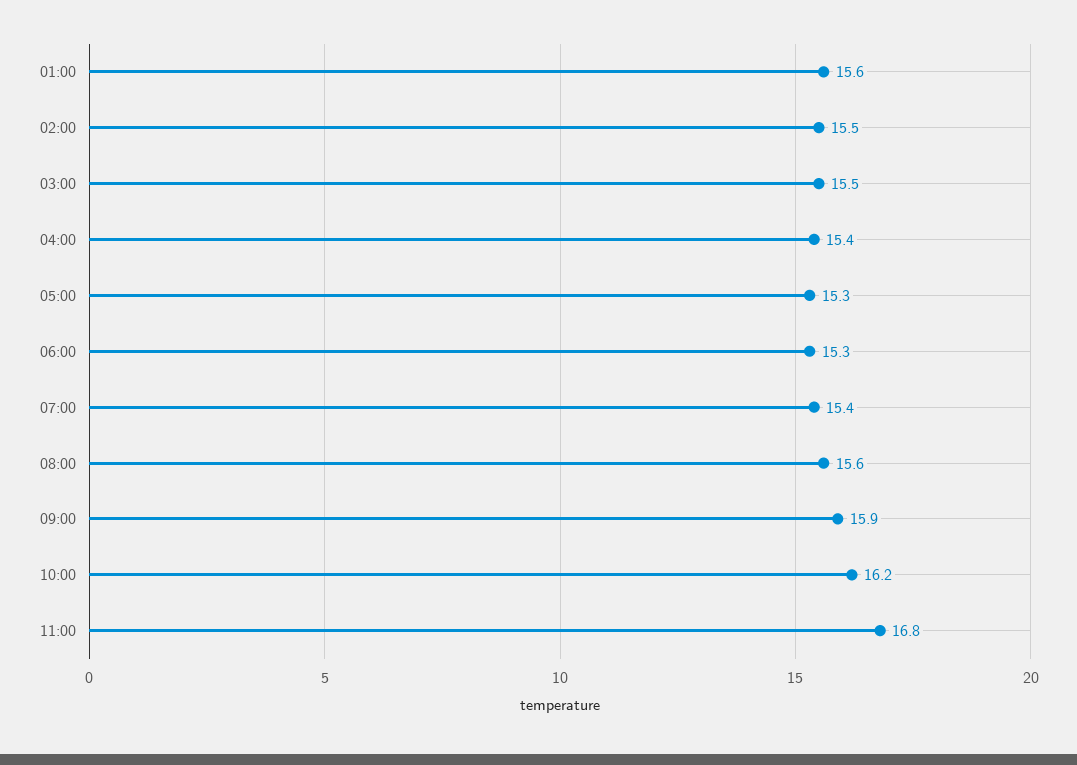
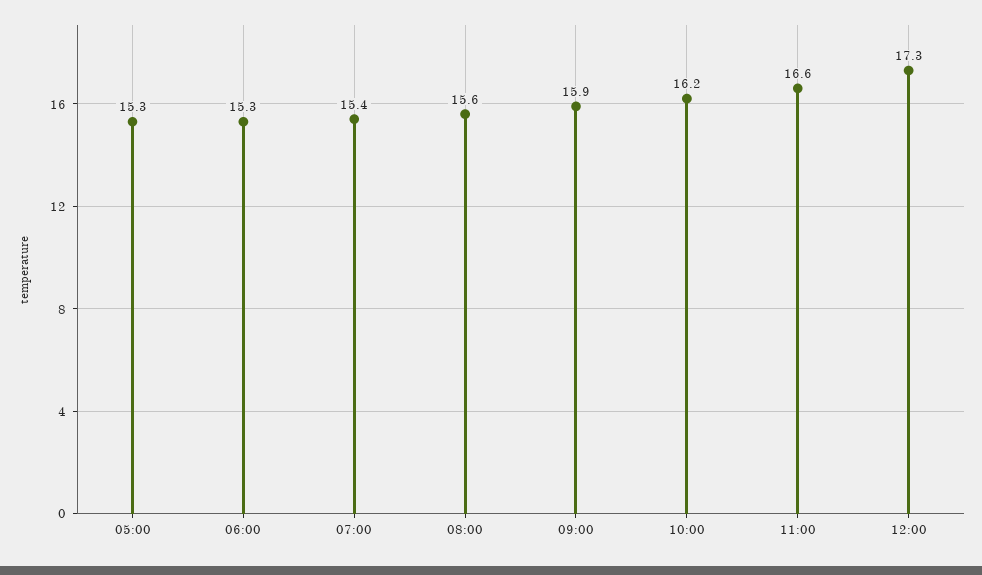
01:00: 15.6 -> none
02:00: 15.5 -> none
03:00: 15.5 -> none
04:00: 15.4 -> none
11:00: 16.8 -> 16.6
12:00: none -> 17.3

